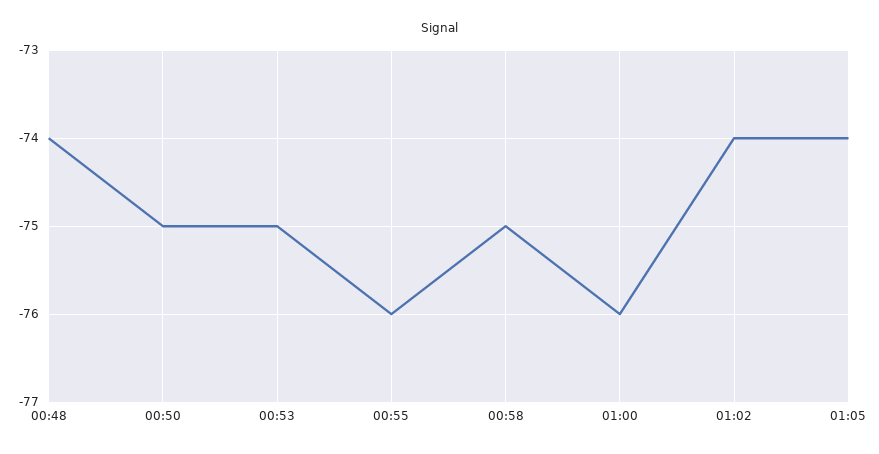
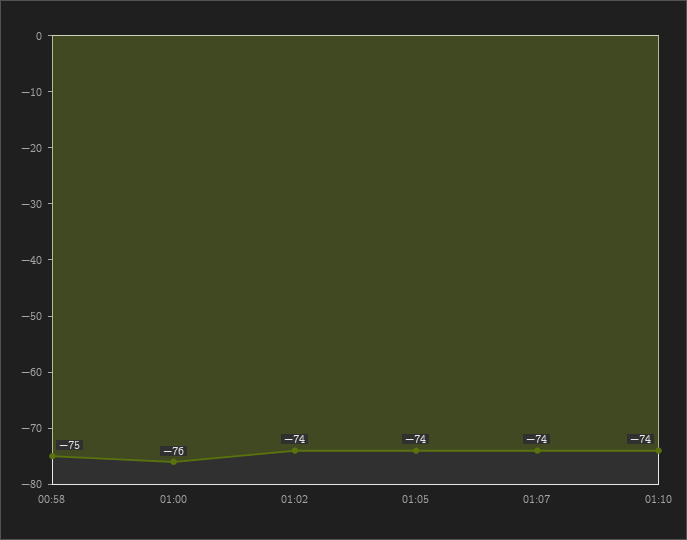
00:48: -74 -> none
00:50: -75 -> none
00:53: -75 -> none
00:55: -76 -> none
01:07: none -> -74
01:10: none -> -74

